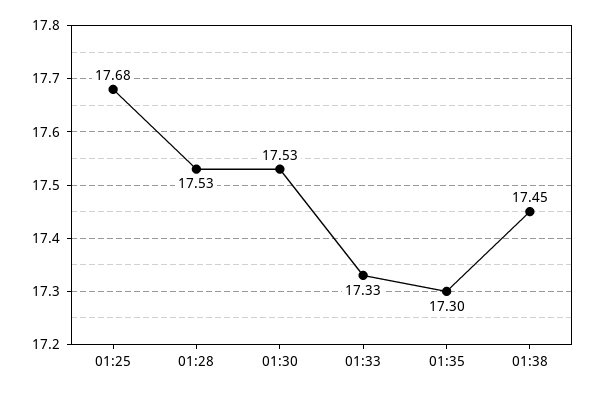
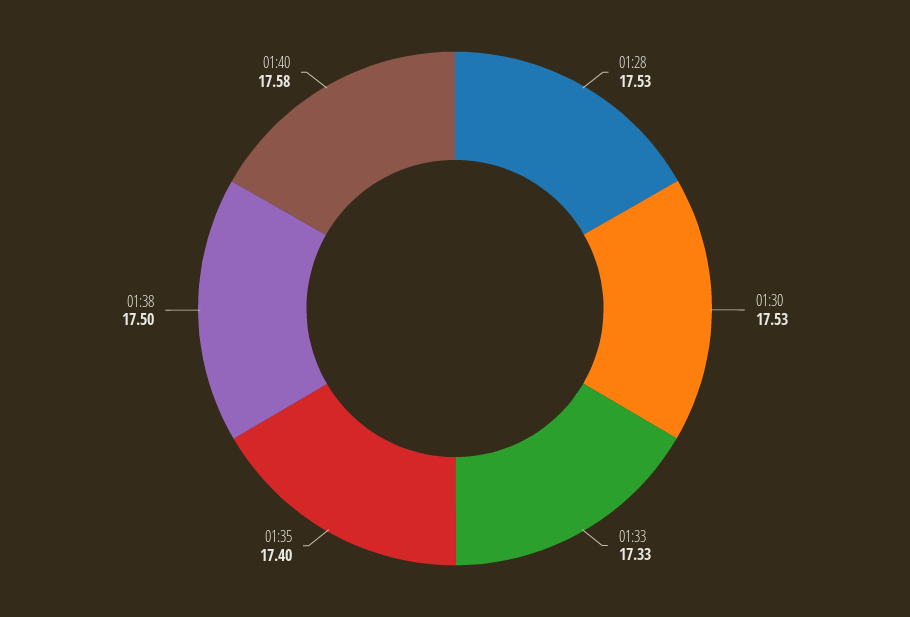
01:25: 17.68 -> none
01:35: 17.3 -> 17.4
01:38: 17.45 -> 17.5
01:40: none -> 17.58

